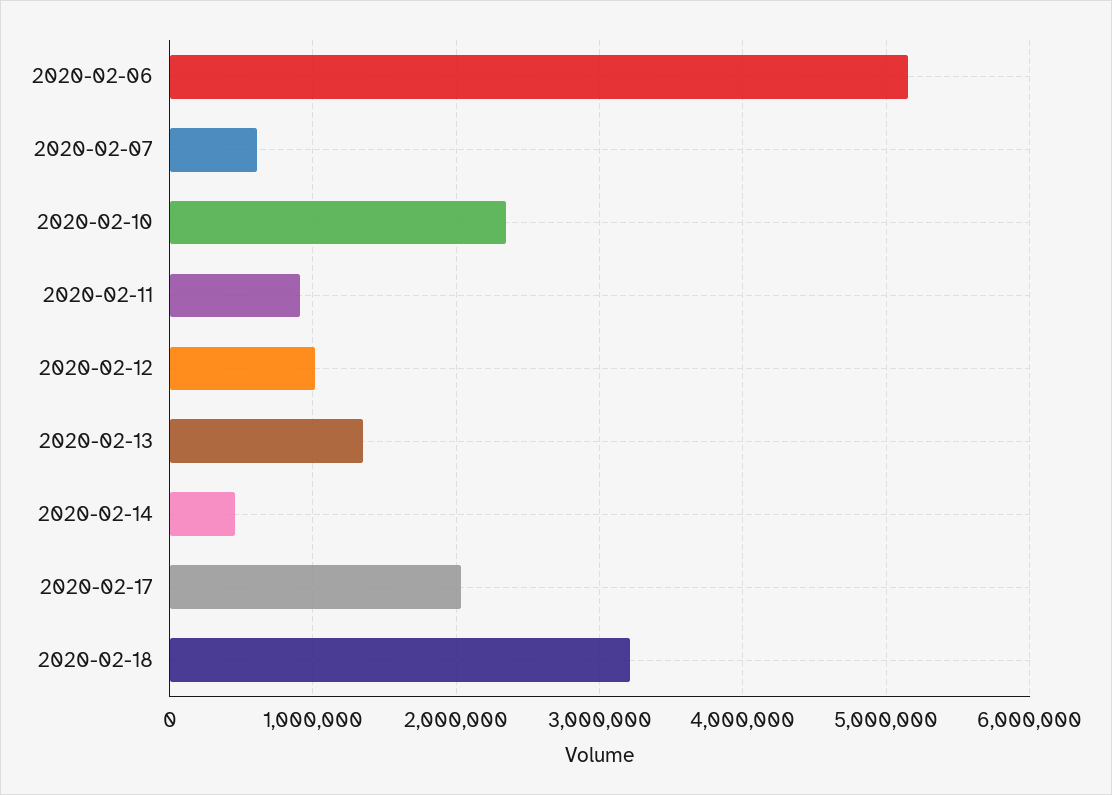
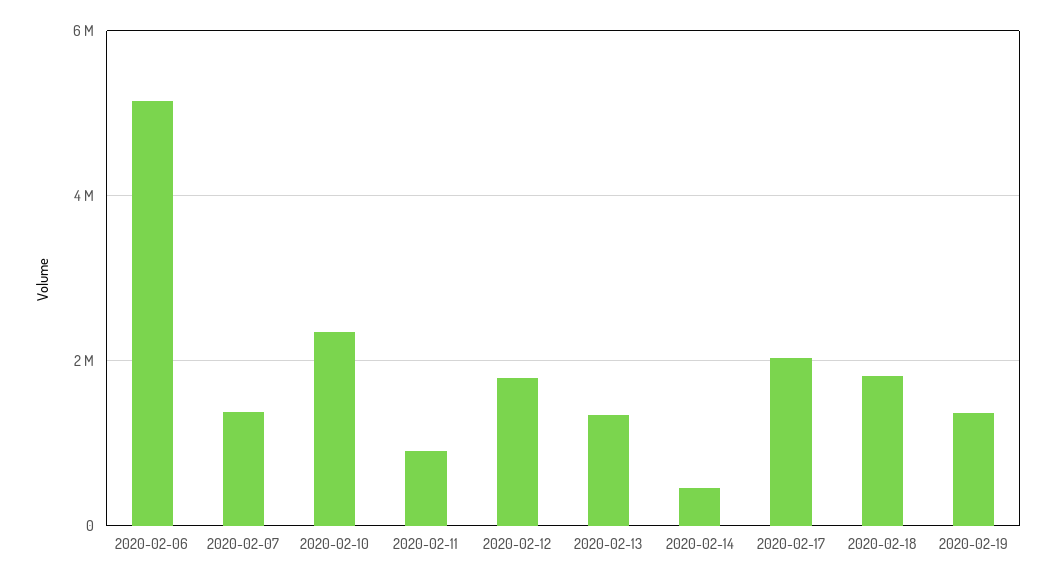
2020-02-07: 600000 -> 1400000
2020-02-12: 1000000 -> 1800000
2020-02-18: 3200000 -> 1800000
2020-02-19: none -> 1400000

